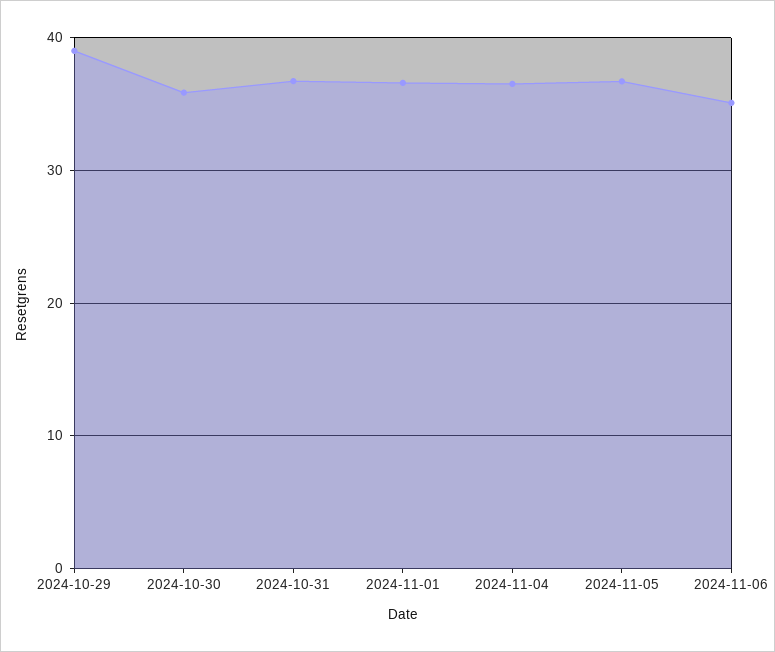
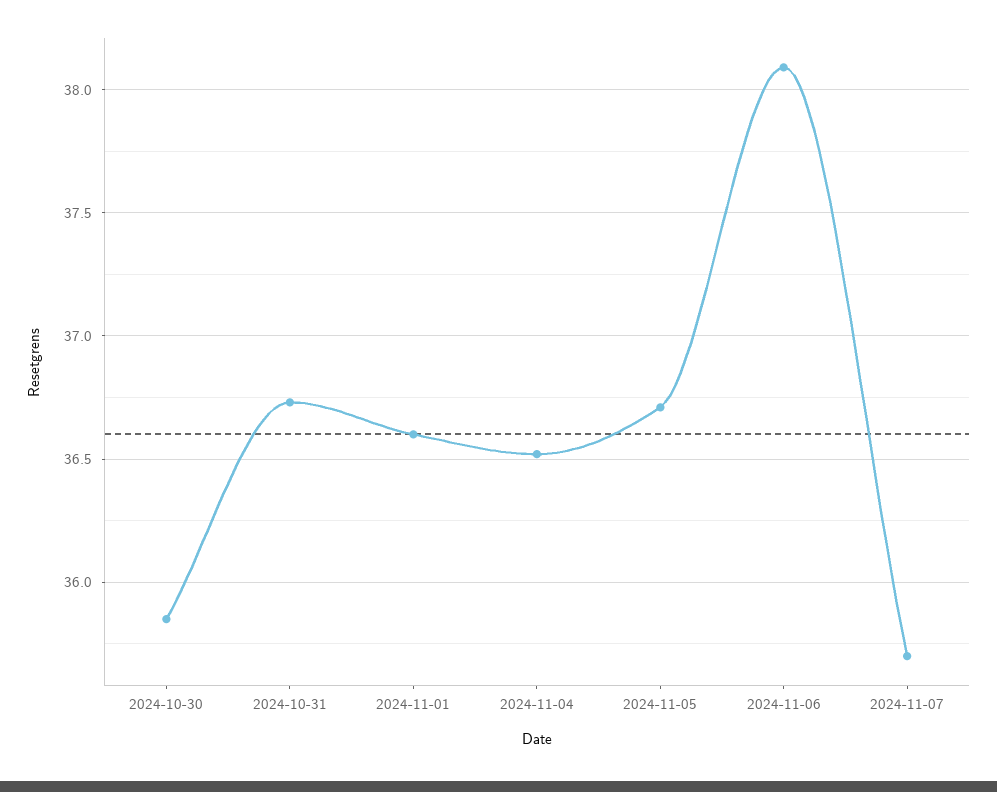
2024-10-29: 39 -> none
2024-11-06: 35 -> 38.1
2024-11-07: none -> 35.7

